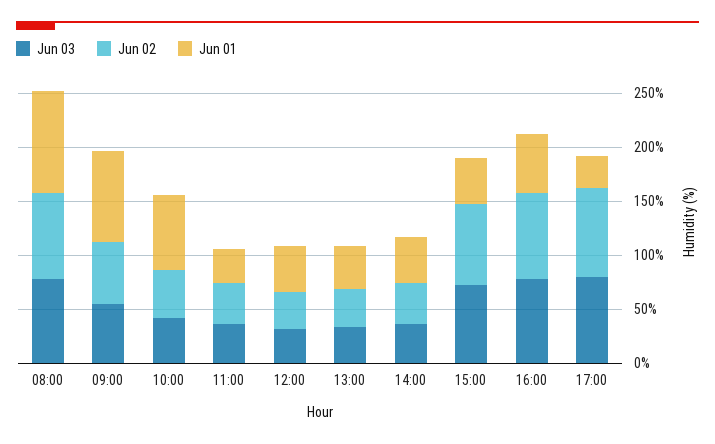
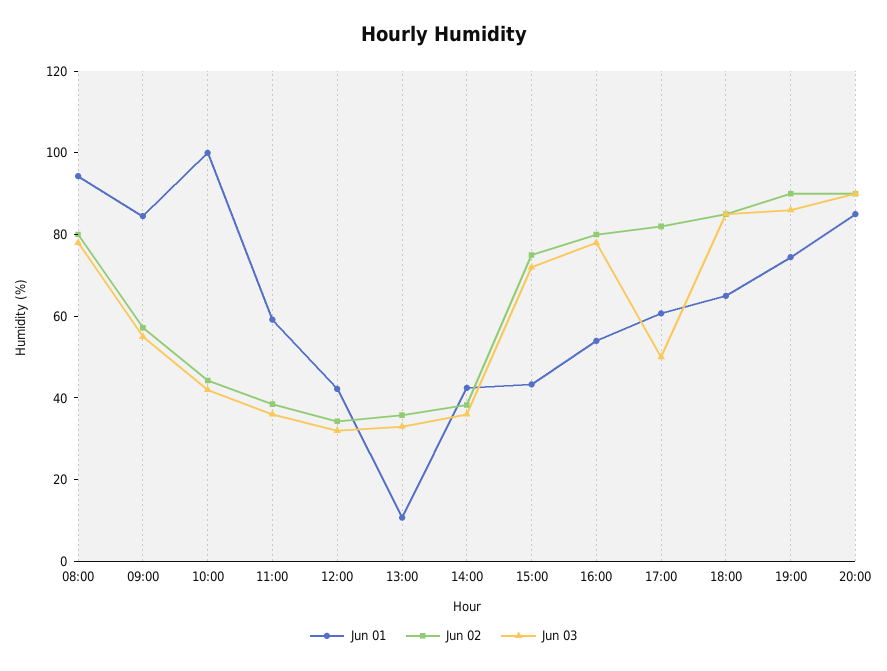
Jun 01, 10:00: 70 -> 100
Jun 01, 11:00: 30 -> 60
Jun 01, 13:00: 40 -> 10
Jun 03, 17:00: 80 -> 50
Jun 01, 17:00: 30 -> 60
Jun 01, 18:00: none -> 65
Jun 02, 18:00: none -> 85
Jun 03, 18:00: none -> 85
Jun 01, 19:00: none -> 75
Jun 02, 19:00: none -> 90
Jun 03, 19:00: none -> 85
Jun 01, 20:00: none -> 85
Jun 02, 20:00: none -> 90
Jun 03, 20:00: none -> 90

